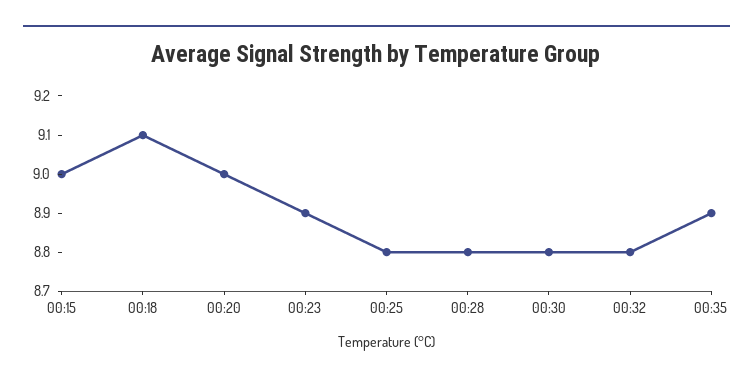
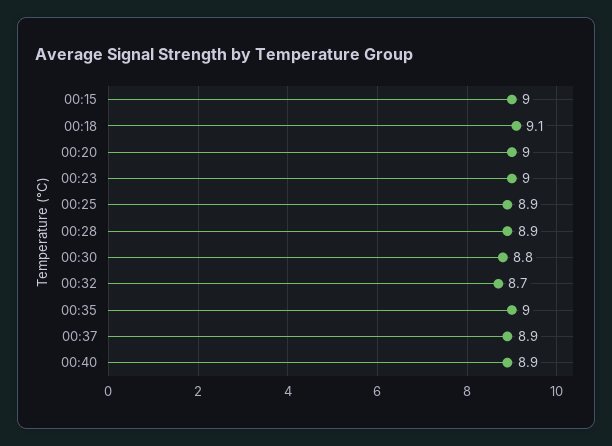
00:23: 8.9 -> 9
00:25: 8.8 -> 8.9
00:28: 8.8 -> 8.9
00:32: 8.8 -> 8.7
00:35: 8.9 -> 9
00:37: none -> 8.9
00:40: none -> 8.9

